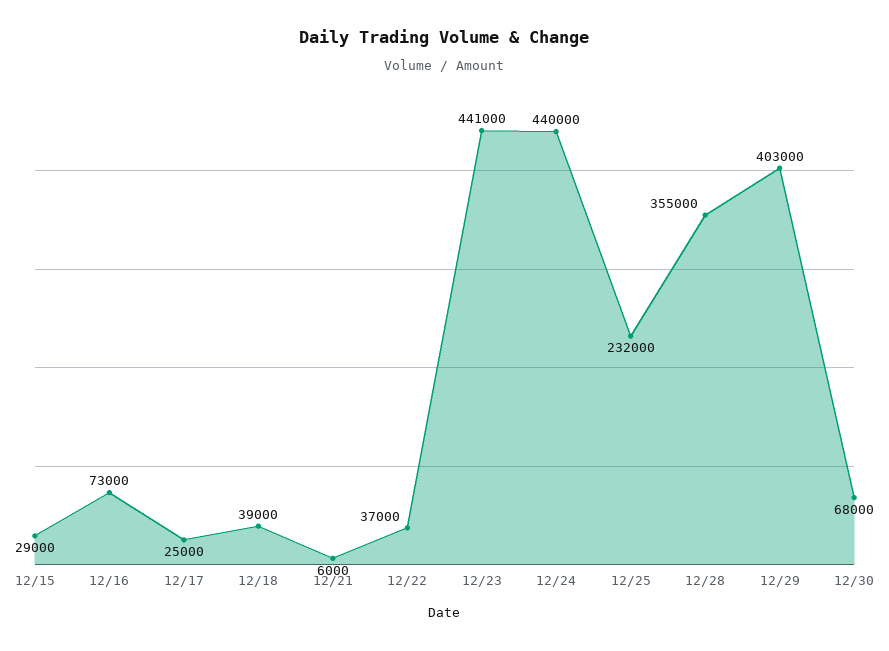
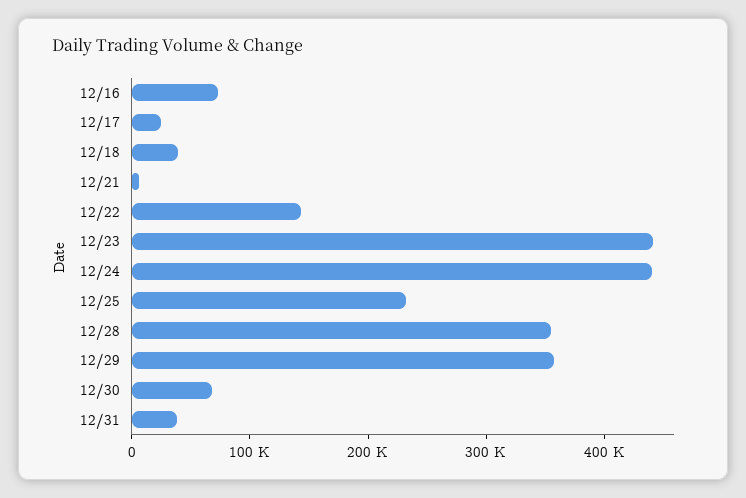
12/15: 29000 -> none
12/22: 37000 -> 140000
12/29: 403000 -> 360000
12/31: none -> 40000

